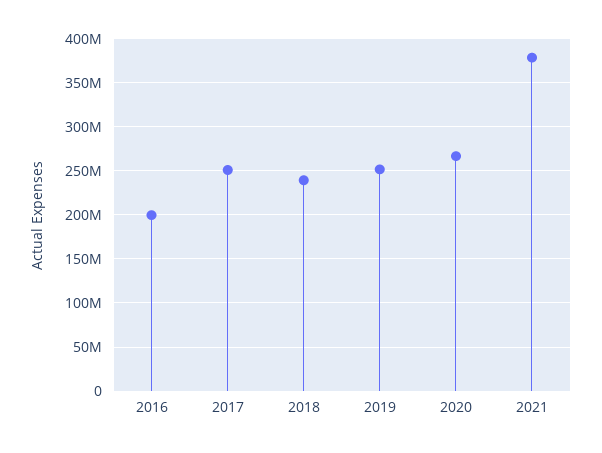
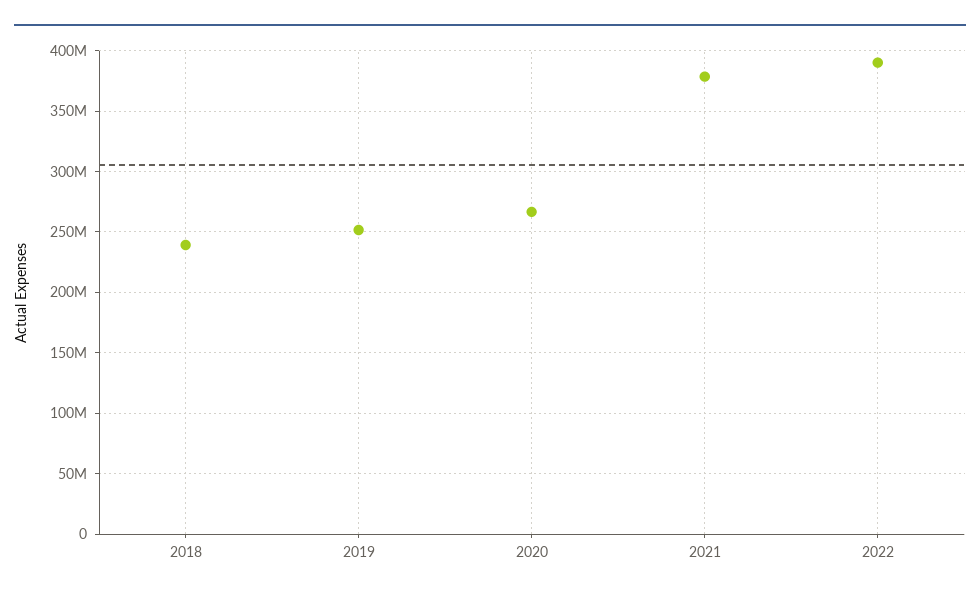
2016: 200000000 -> none
2017: 250000000 -> none
2022: none -> 390000000

